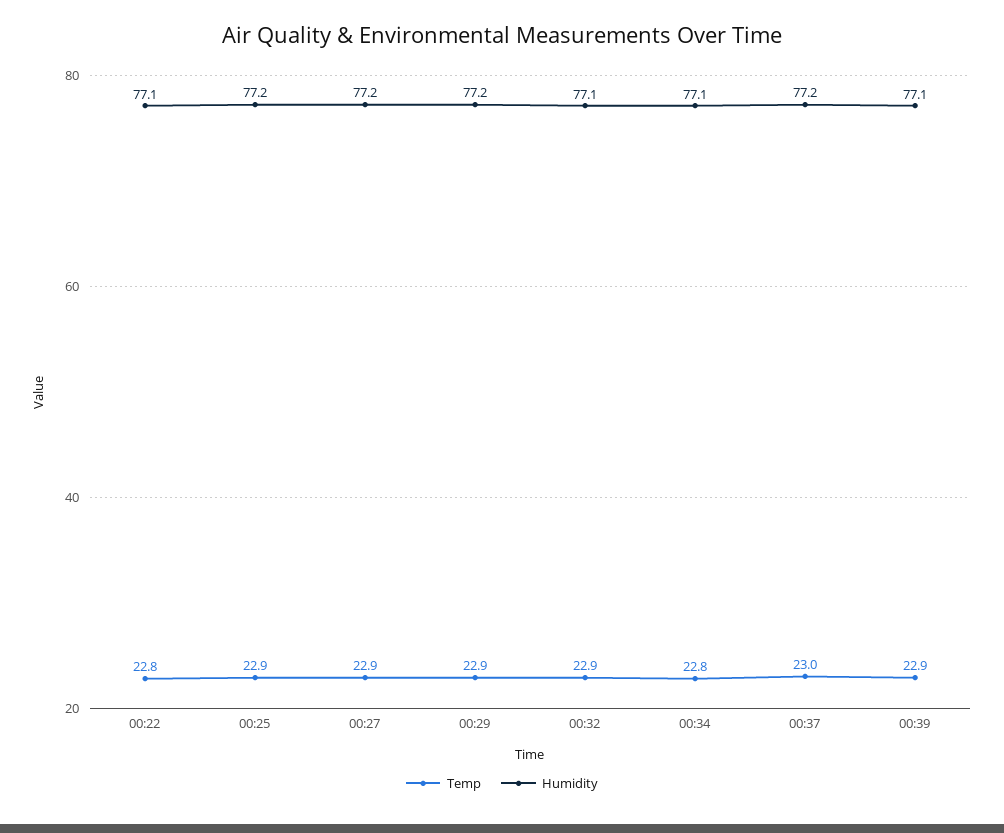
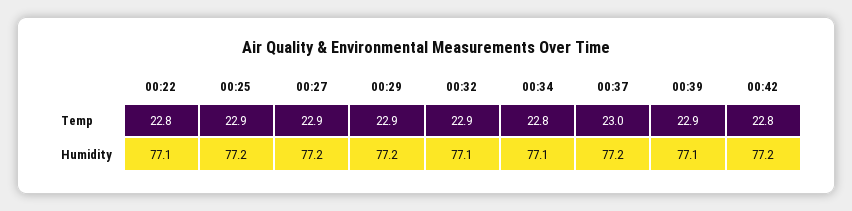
Temp, 00:42: none -> 22.8
Humidity, 00:42: none -> 77.2

